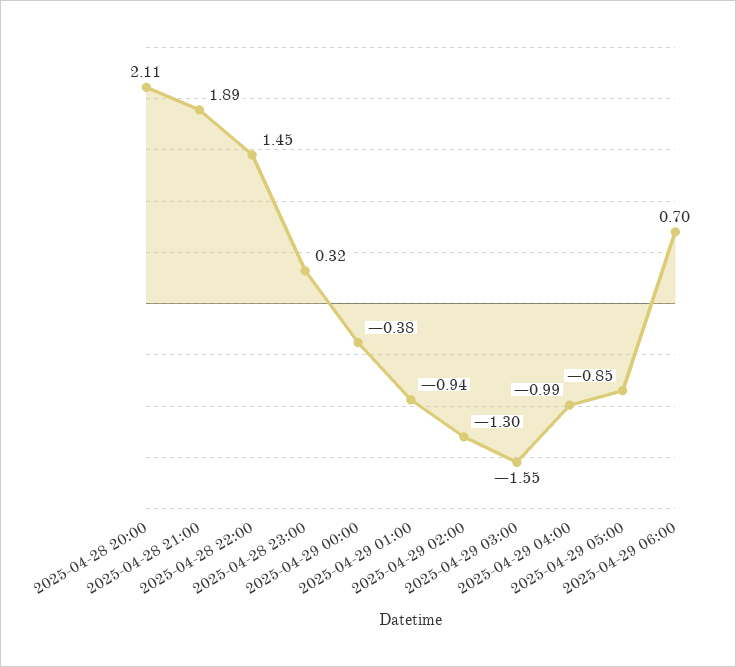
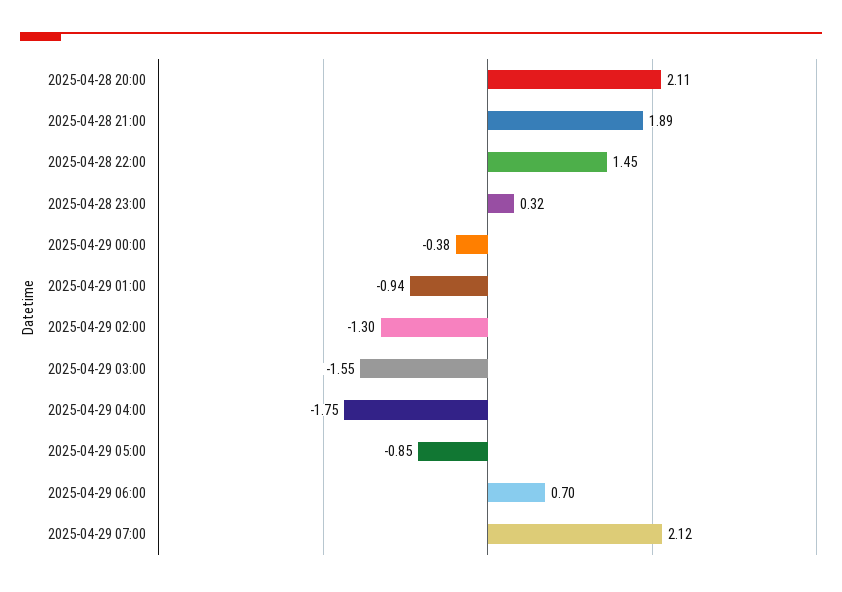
2025-04-29 04:00: -0.99 -> -1.75
2025-04-29 07:00: none -> 2.12

